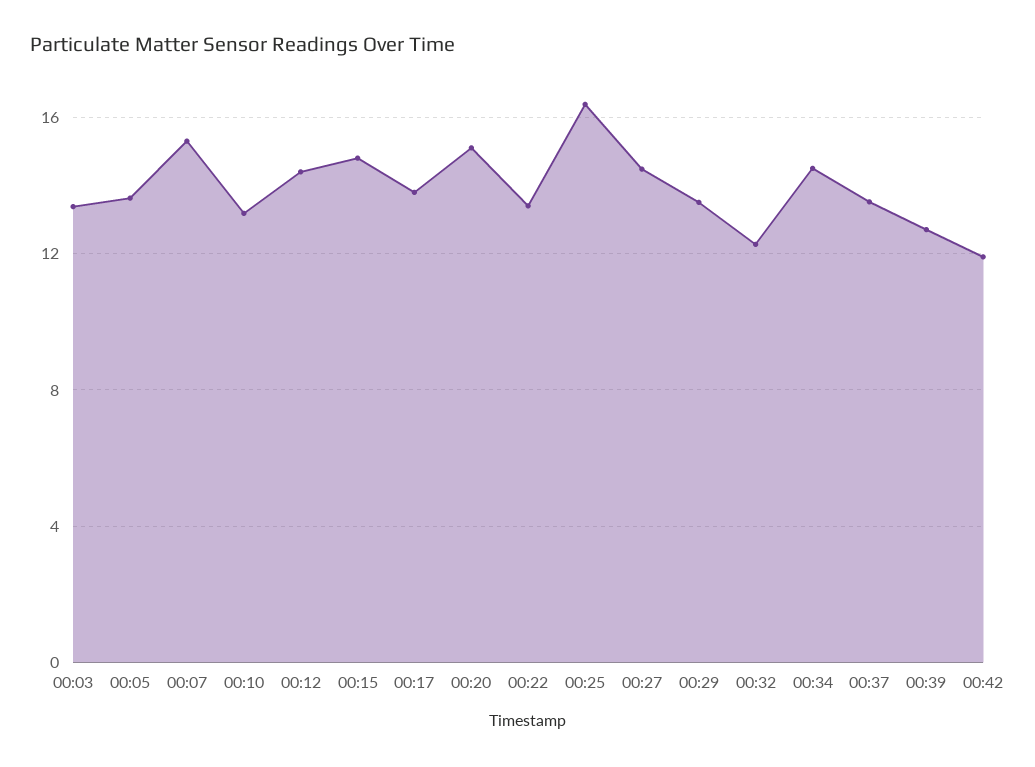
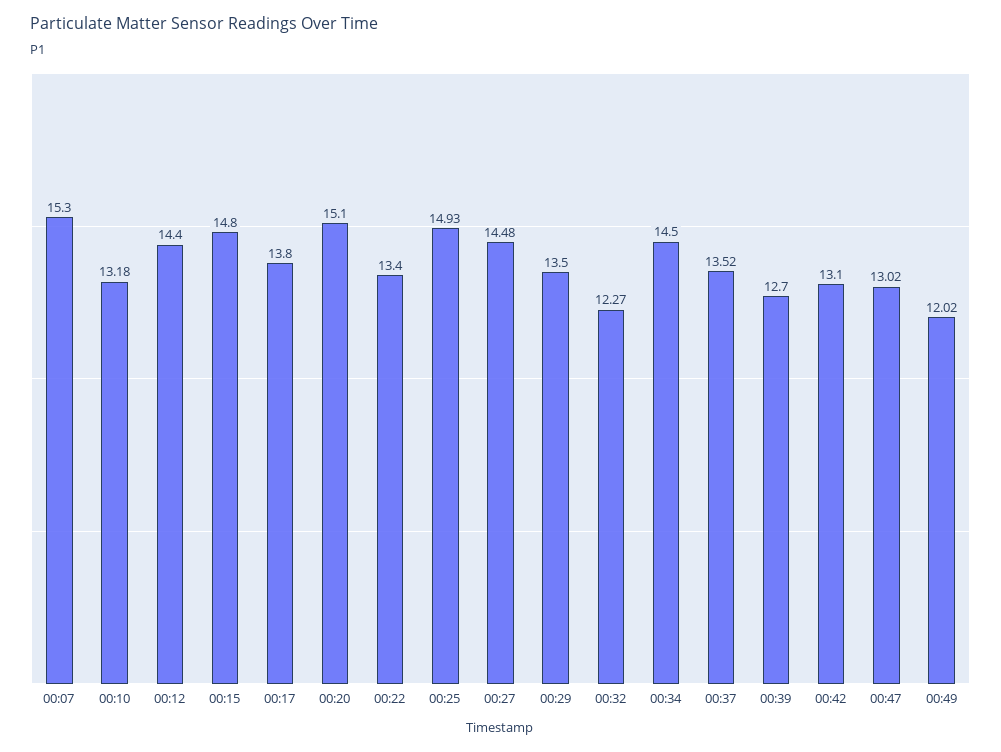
00:03: 13.5 -> none
00:05: 13.5 -> none
00:25: 16.5 -> 14.93
00:42: 12 -> 13.1
00:47: none -> 13.02
00:49: none -> 12.02

